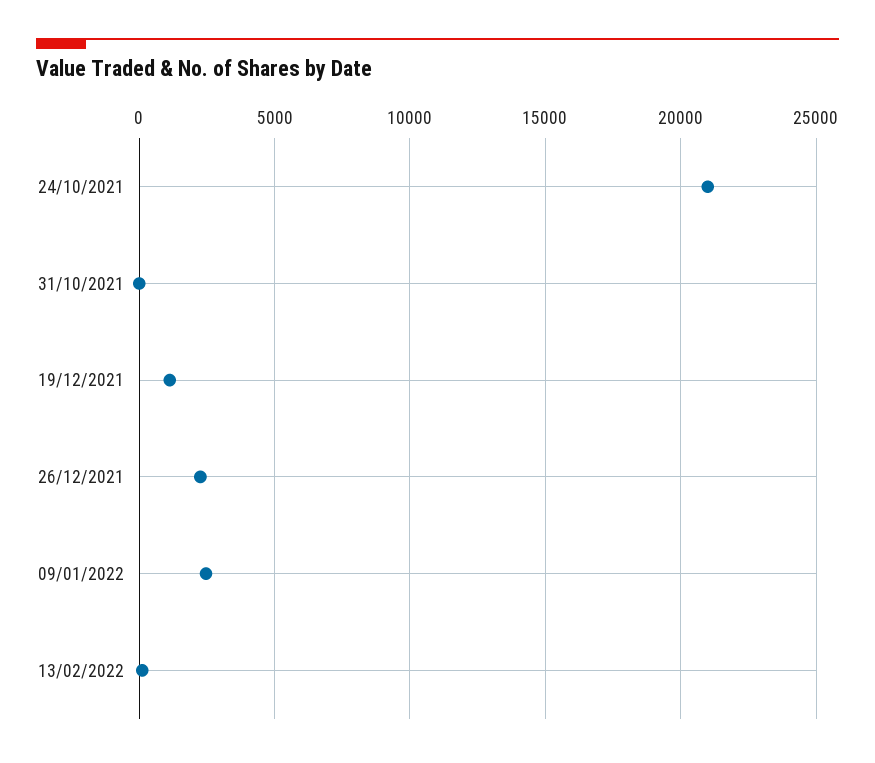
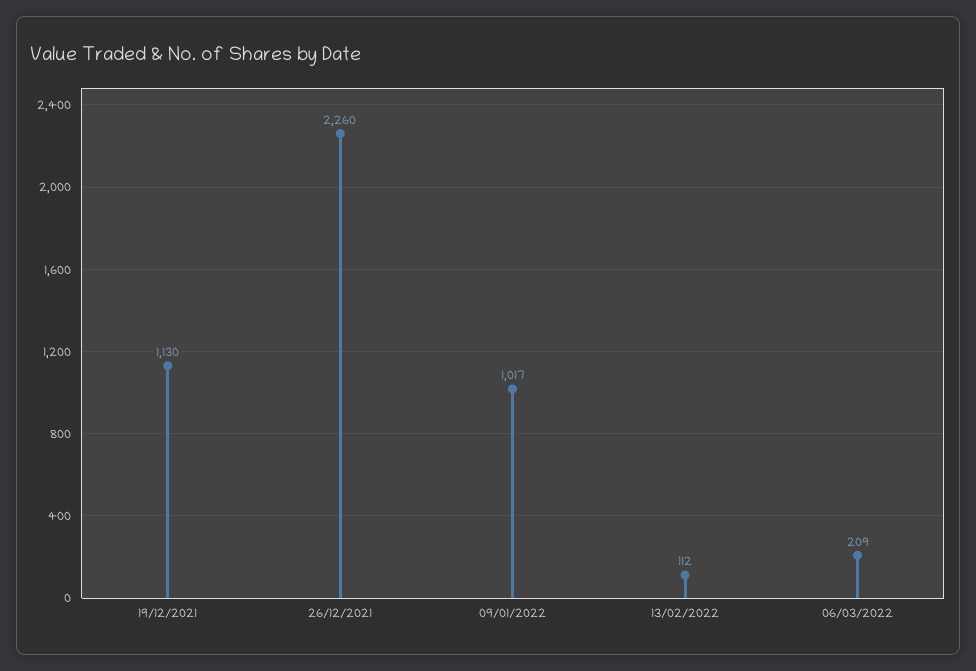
24/10/2021: 21000 -> none
31/10/2021: 0 -> none
09/01/2022: 2500 -> 1017
06/03/2022: none -> 209

